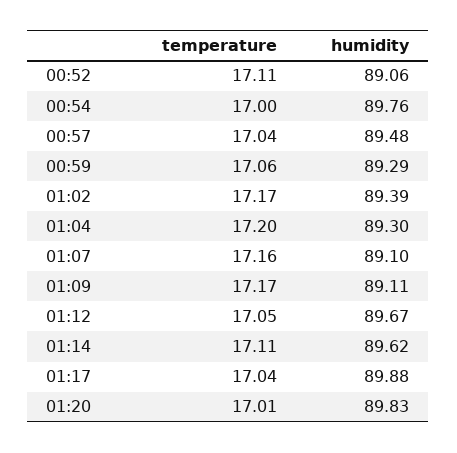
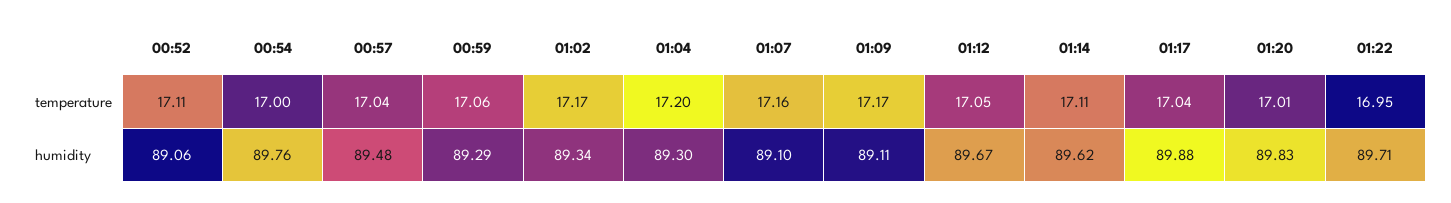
humidity, 01:02: 89.39 -> 89.34
temperature, 01:22: none -> 16.95
humidity, 01:22: none -> 89.71

